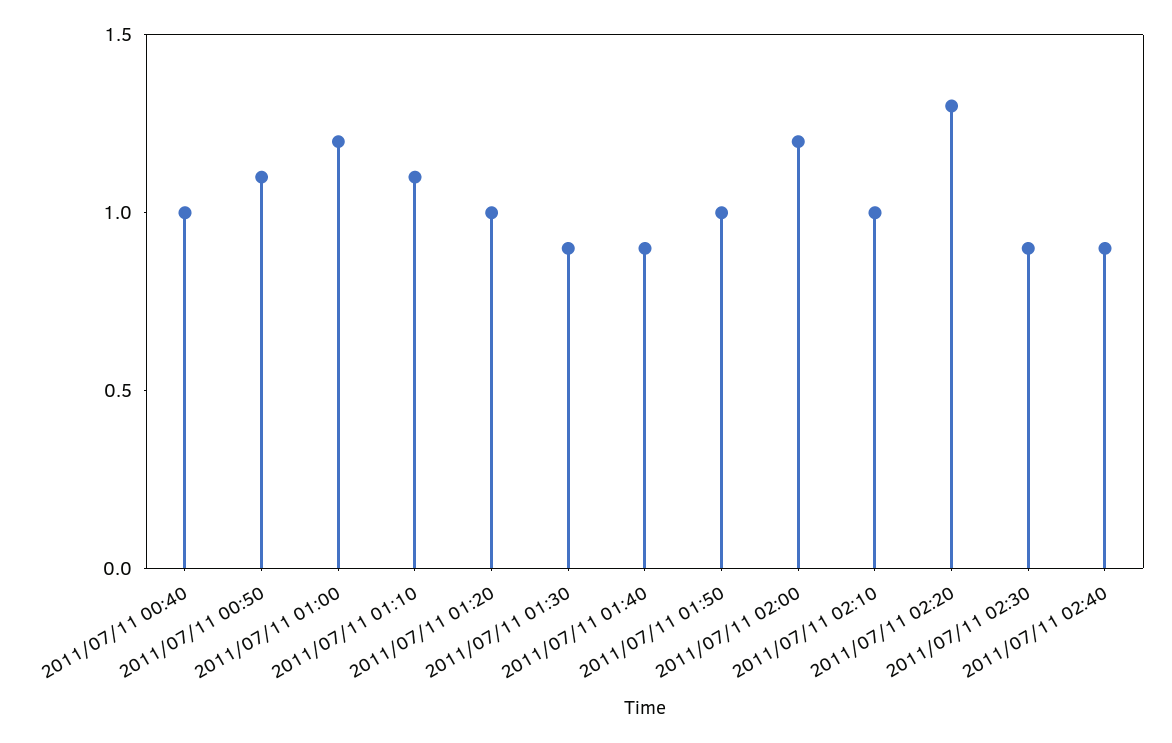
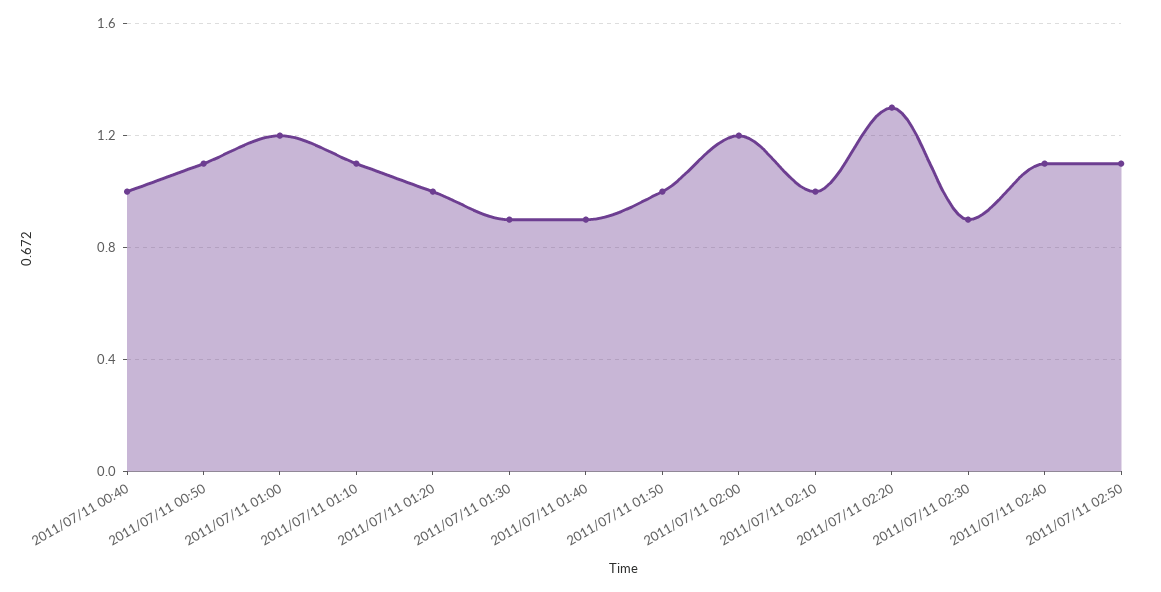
2011/07/11 02:40: 0.9 -> 1.1
2011/07/11 02:50: none -> 1.1

